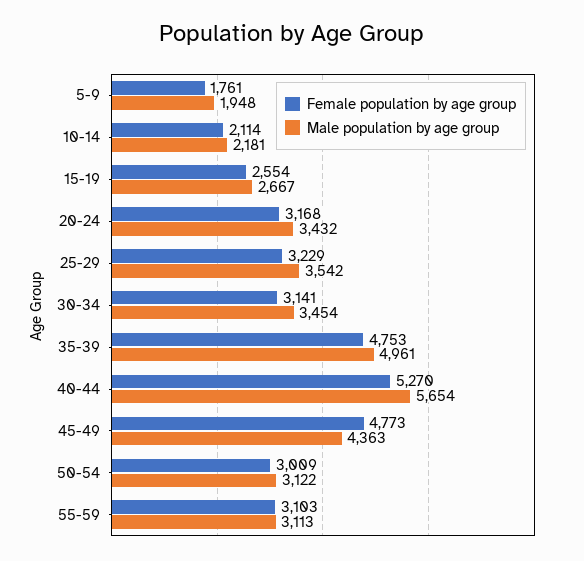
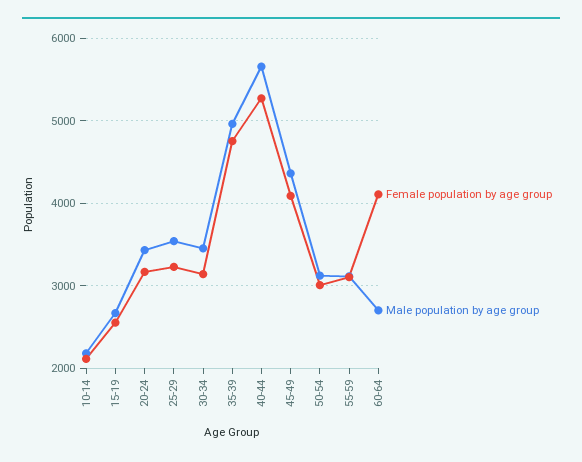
Female population by age group, 5-9: 1761 -> none
Male population by age group, 5-9: 1948 -> none
Female population by age group, 45-49: 4773 -> 4100
Female population by age group, 60-64: none -> 4100
Male population by age group, 60-64: none -> 2700

